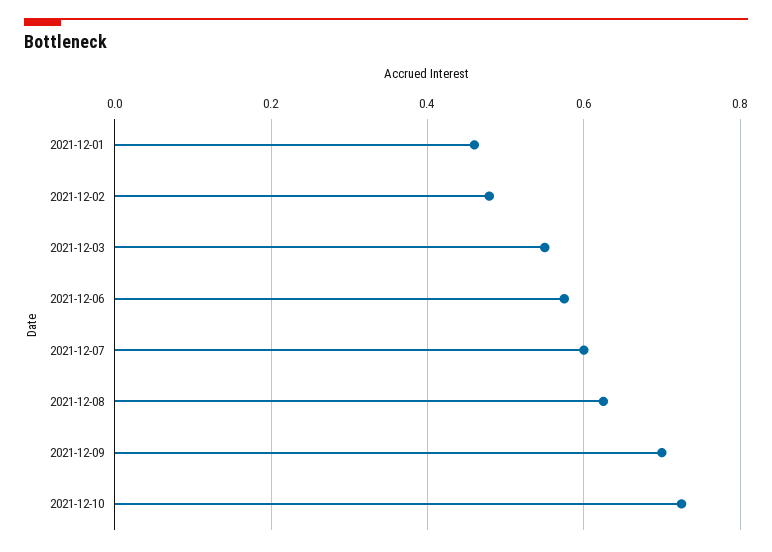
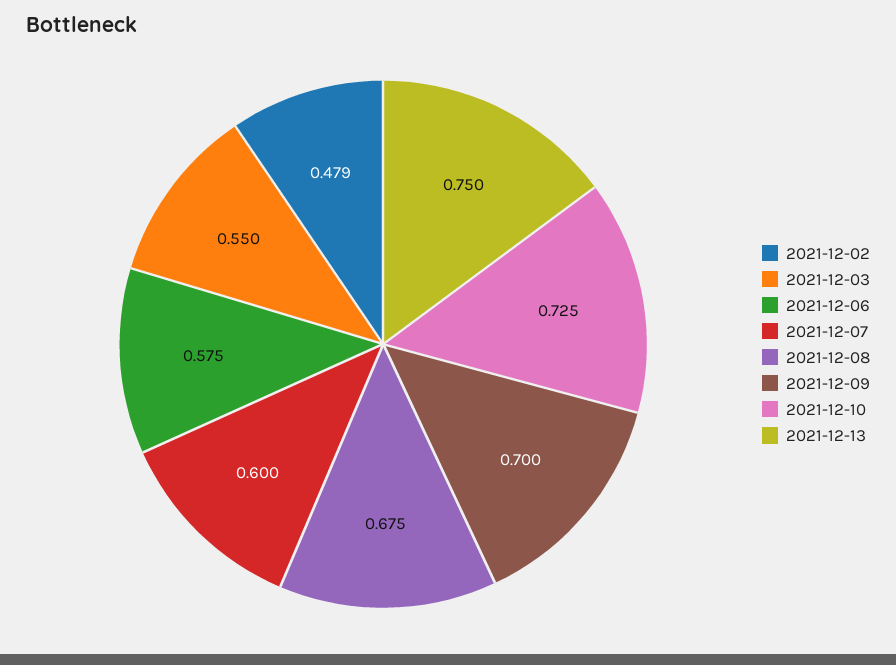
2021-12-01: 0.46 -> none
2021-12-08: 0.62 -> 0.675
2021-12-13: none -> 0.75

